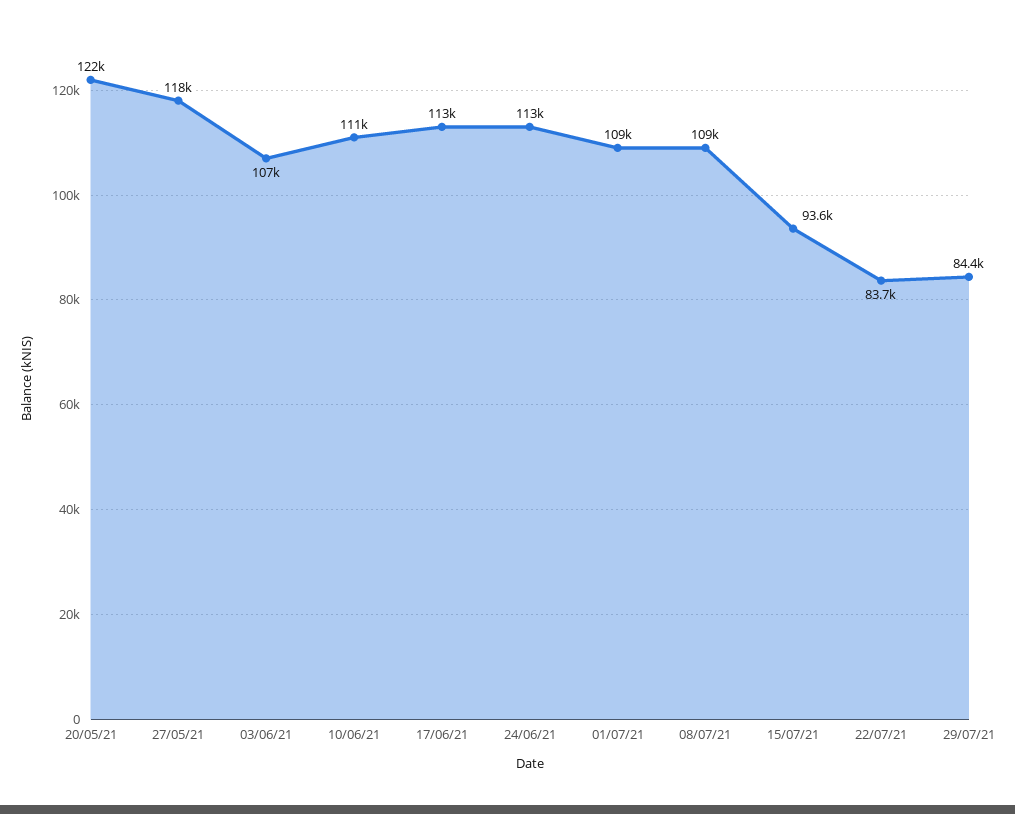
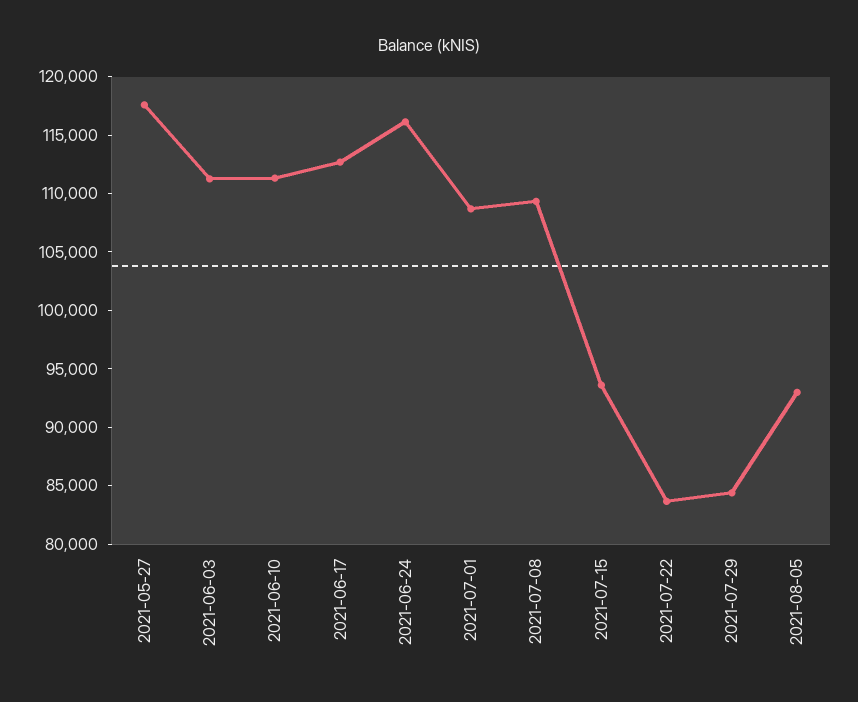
20/05/21: 122000 -> none
03/06/21: 107000 -> 111000
24/06/21: 113000 -> 116000
2021-08-05: none -> 93000

